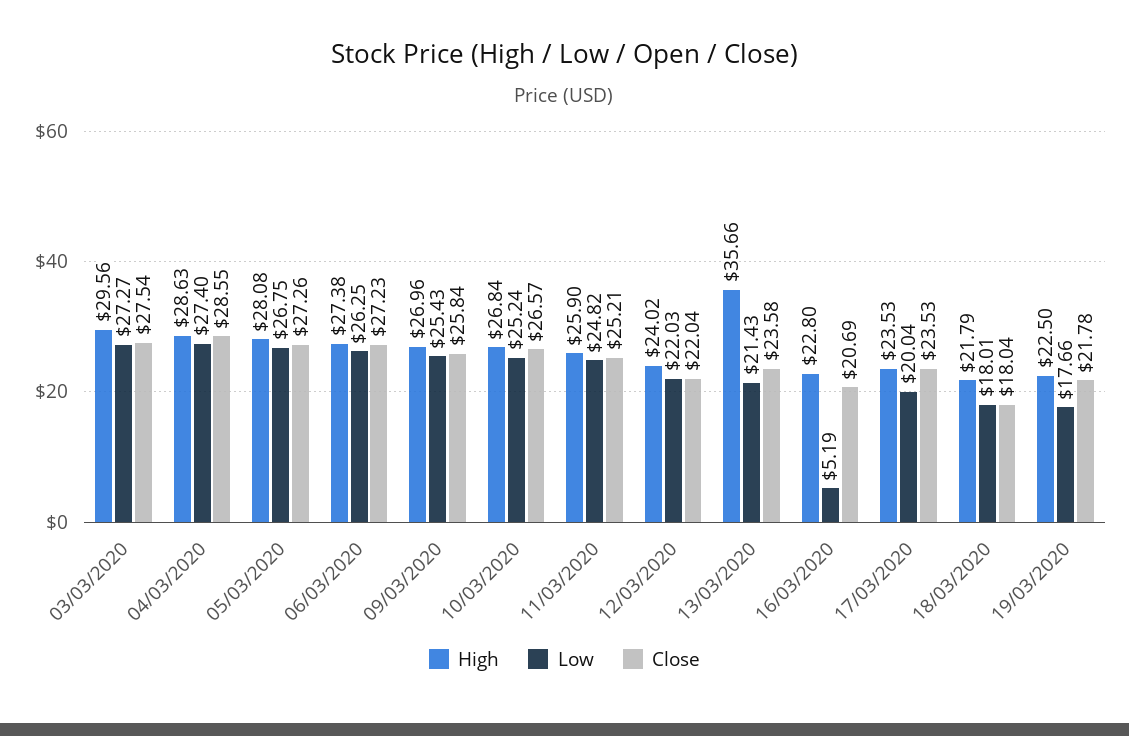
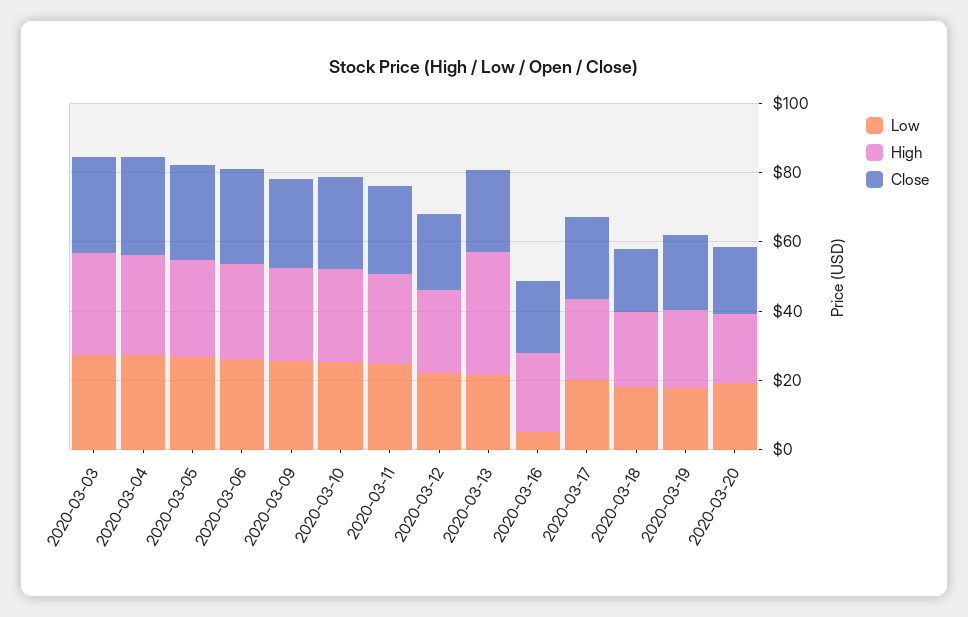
Low, 2020-03-20: none -> 20
High, 2020-03-20: none -> 20
Close, 2020-03-20: none -> 20

